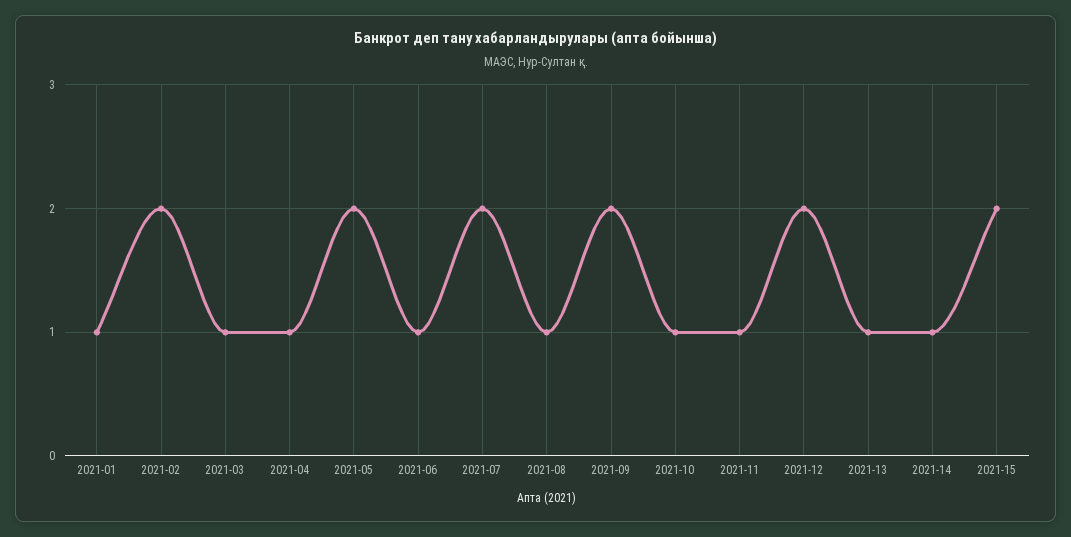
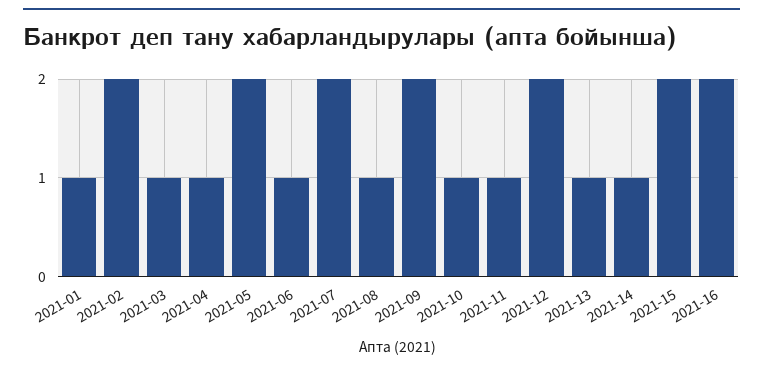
2021-16: none -> 2

